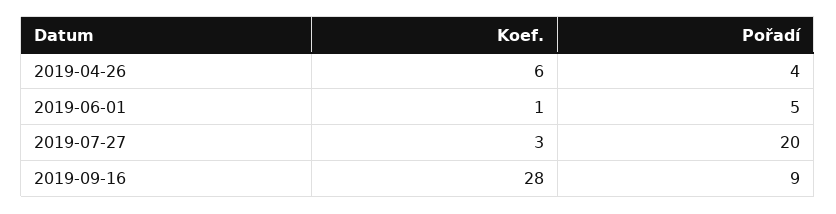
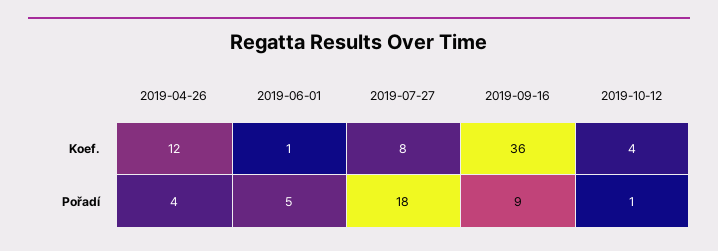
Koef., 2019-04-26: 6 -> 12
Koef., 2019-07-27: 3 -> 8
Pořadí, 2019-07-27: 20 -> 18
Koef., 2019-09-16: 28 -> 36
Koef., 2019-10-12: none -> 4
Pořadí, 2019-10-12: none -> 1

